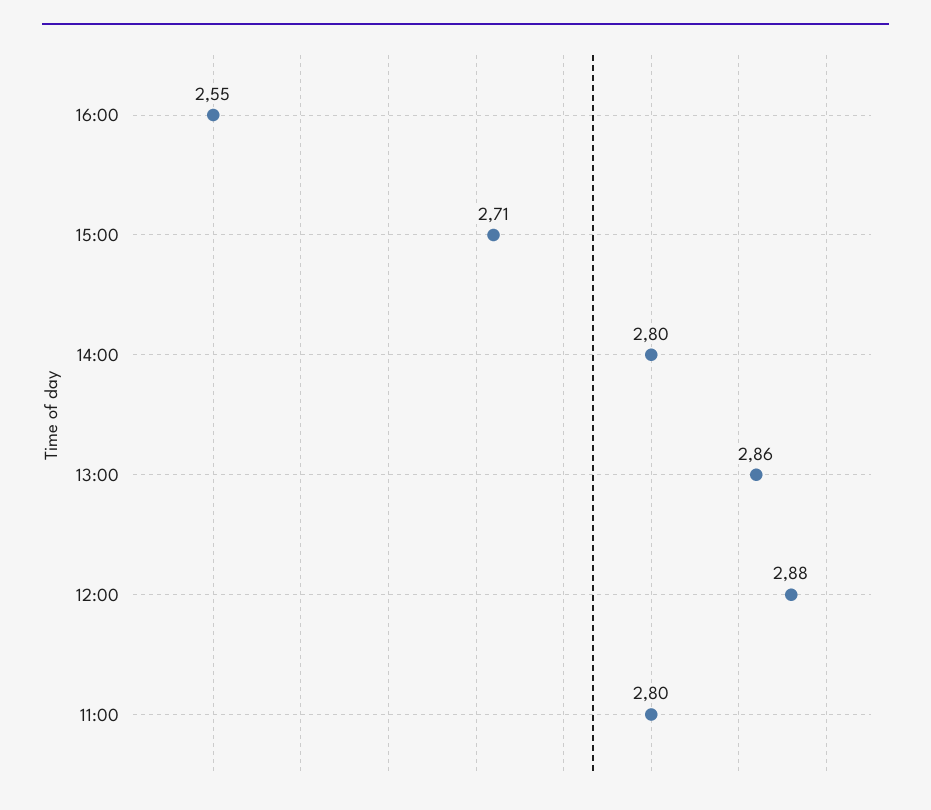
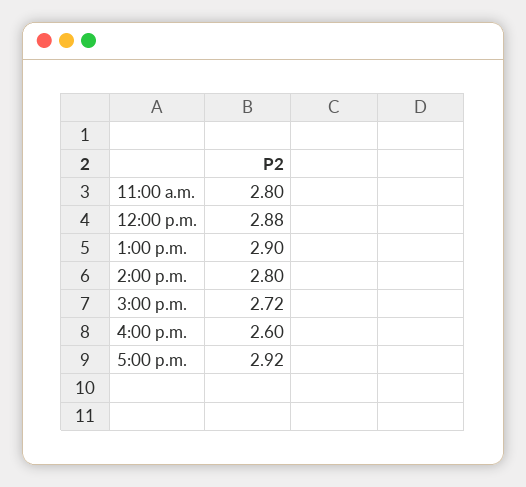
16:00: 2.55 -> 2.6
15:00: 2.71 -> 2.72
13:00: 2.86 -> 2.9
5:00 p.m.: none -> 2.92

